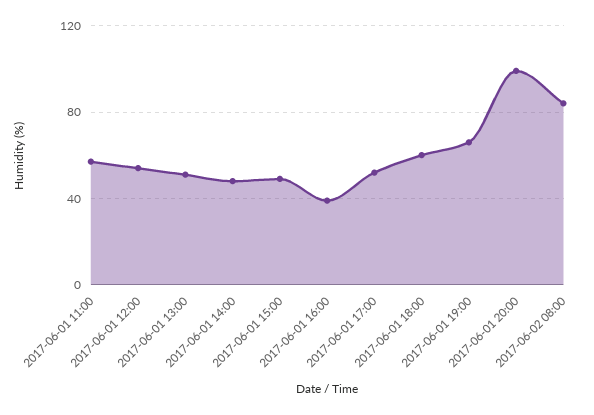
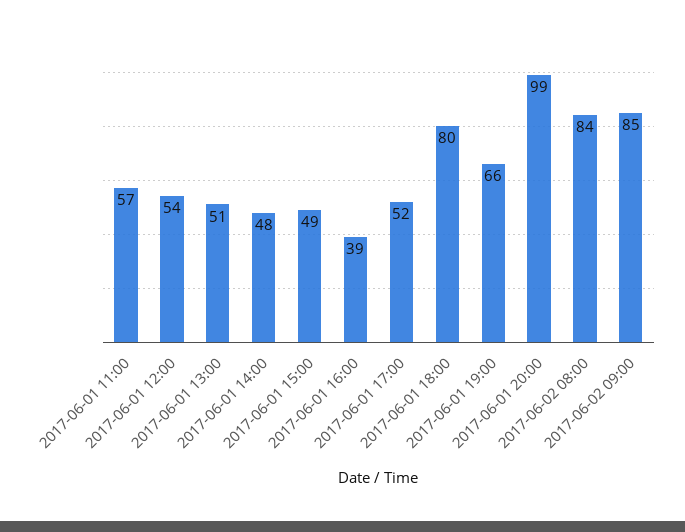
2017-06-01 18:00: 60 -> 80
2017-06-02 09:00: none -> 85

